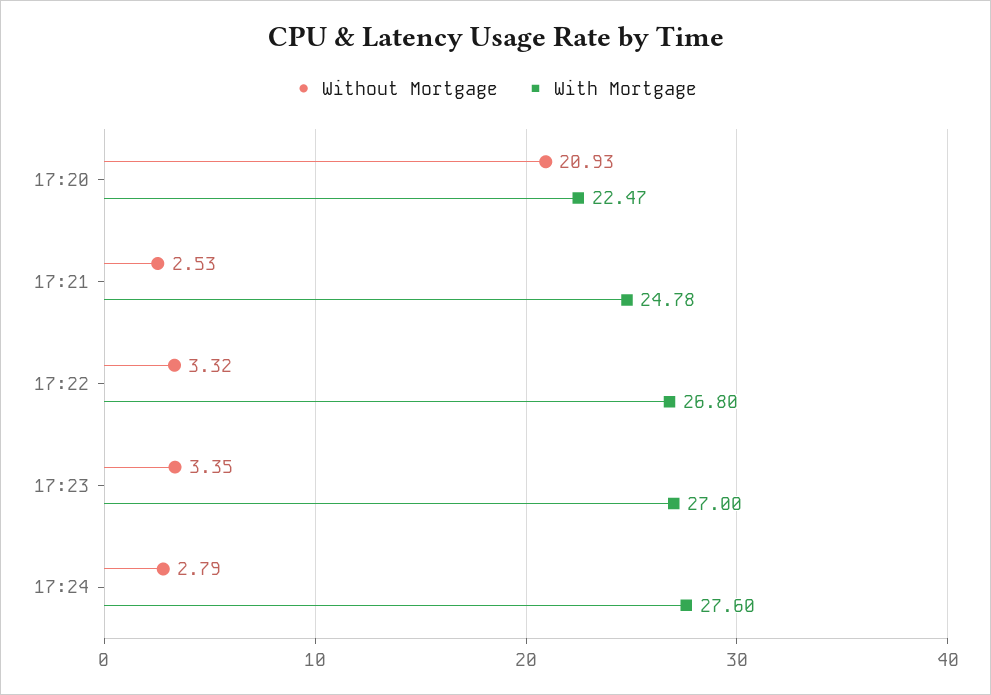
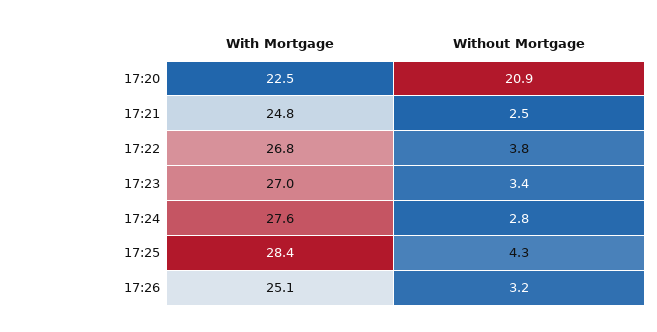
Without Mortgage, 17:22: 3.32 -> 3.8
With Mortgage, 17:25: none -> 28.4
Without Mortgage, 17:25: none -> 4.3
With Mortgage, 17:26: none -> 25.1
Without Mortgage, 17:26: none -> 3.2

